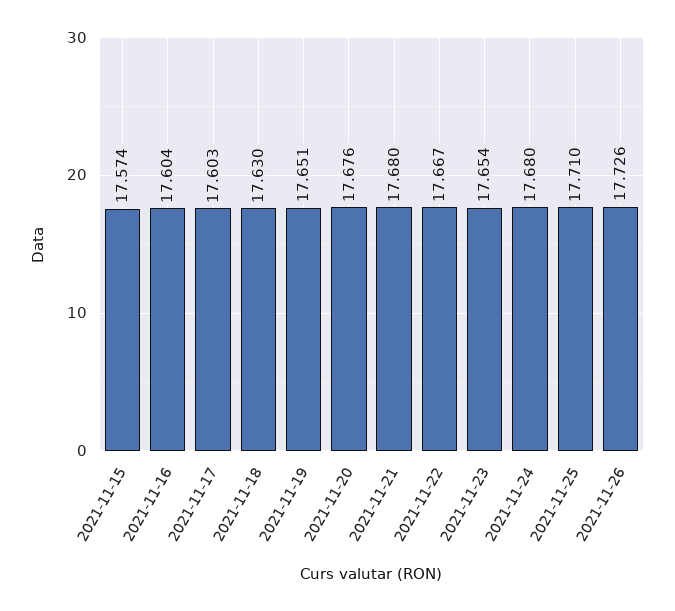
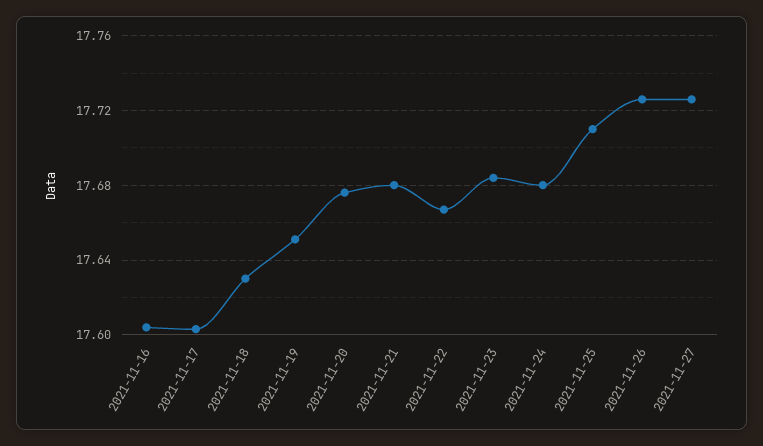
2021-11-15: 17.574 -> none
2021-11-23: 17.654 -> 17.685
2021-11-27: none -> 17.725

